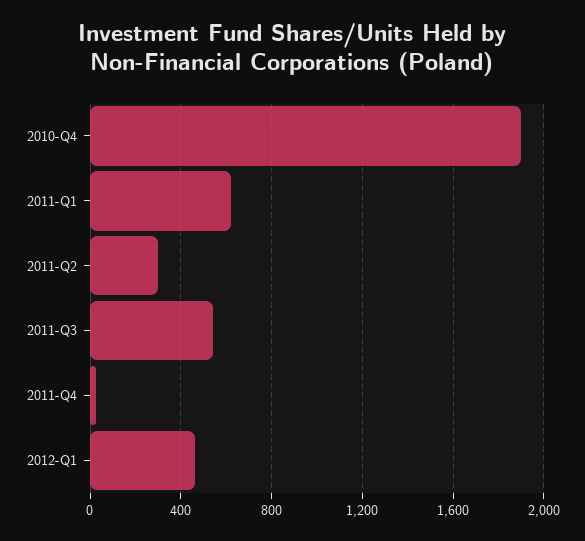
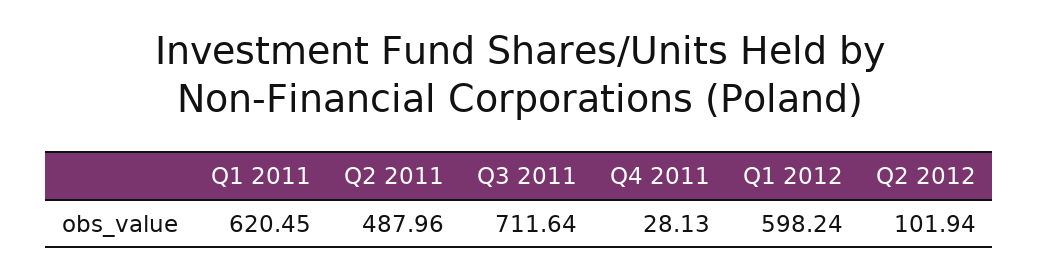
2010-Q4: 1900 -> none
2011-Q2: 300 -> 487.96
2011-Q3: 550 -> 711.64
2012-Q1: 450 -> 598.24
Q2 2012: none -> 101.94

